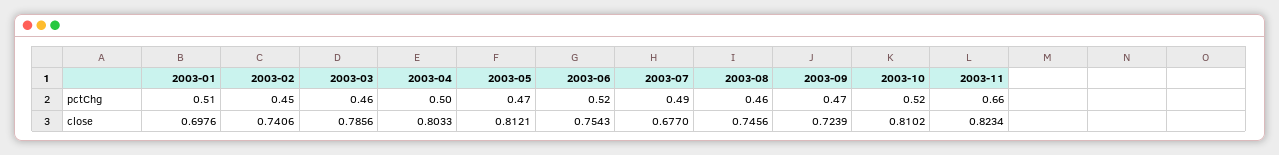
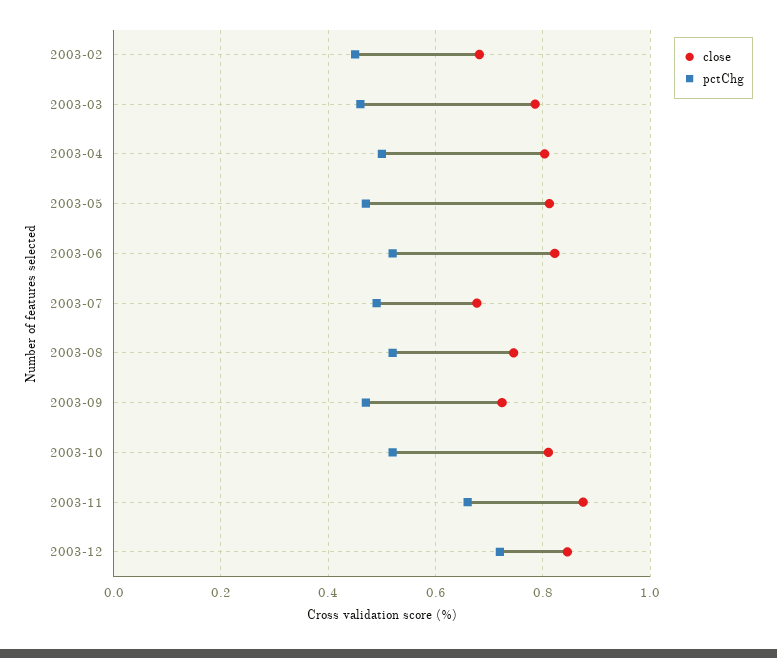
pctChg, 2003-01: 0.51 -> none
pctChg, 2003-08: 0.46 -> 0.52
close, 2003-01: 0.6976 -> none
close, 2003-02: 0.7406 -> 0.68
close, 2003-06: 0.7543 -> 0.82
close, 2003-11: 0.8234 -> 0.88
close, 2003-12: none -> 0.84
pctChg, 2003-12: none -> 0.72

